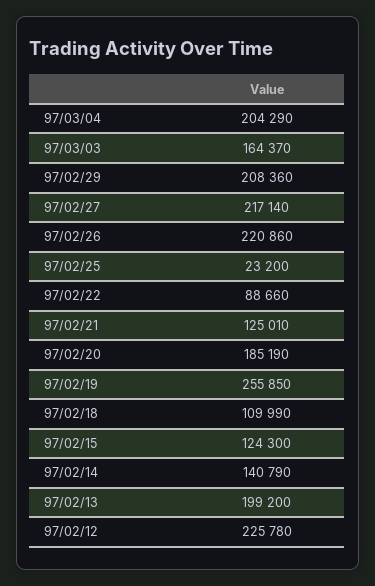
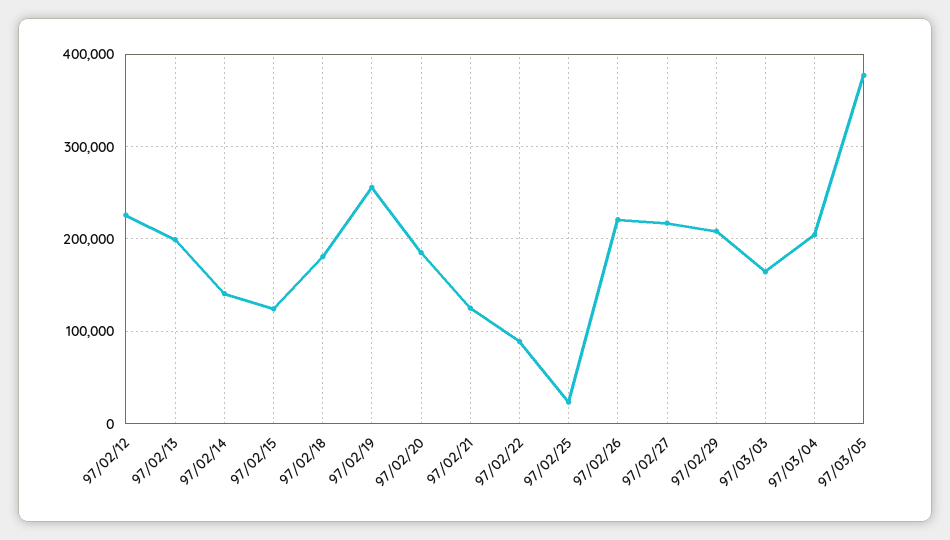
97/02/18: 109990 -> 180000
97/03/05: none -> 380000

